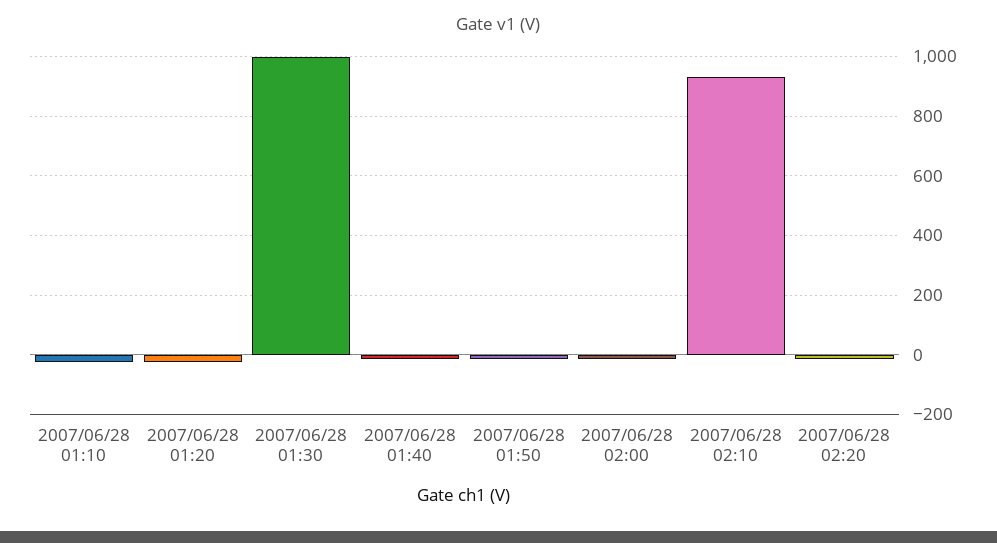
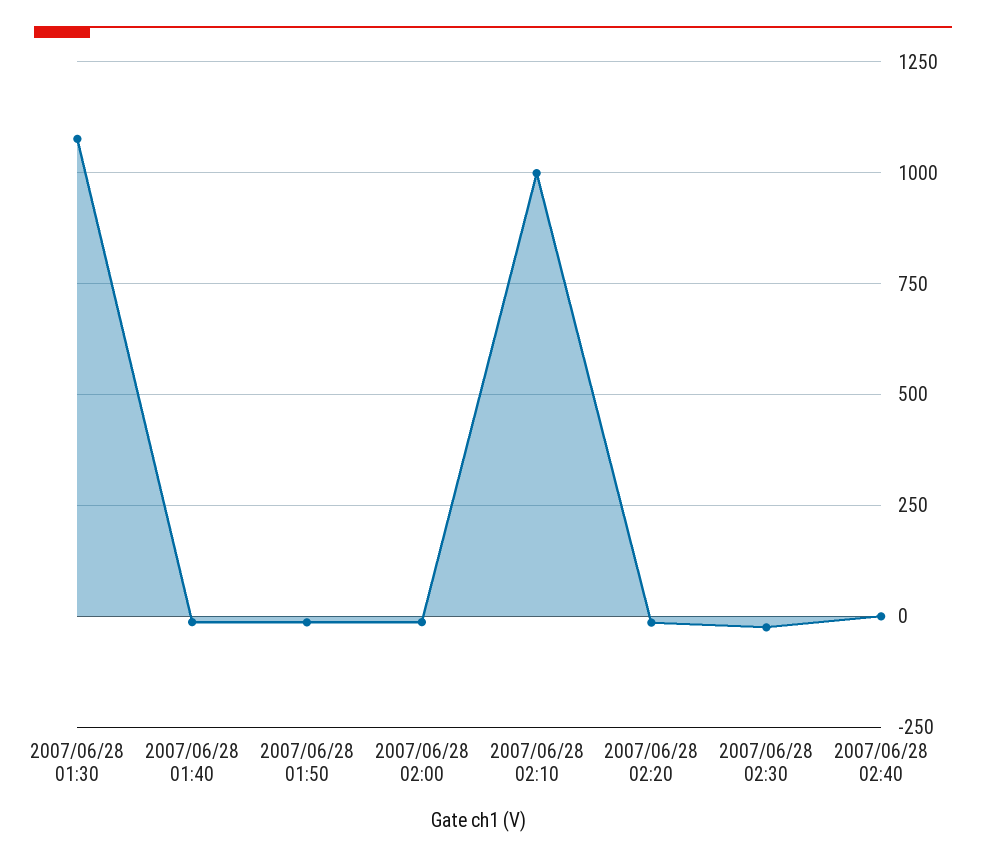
2007/06/28 01:10: -25 -> none
2007/06/28 01:20: -25 -> none
2007/06/28 01:30: 1000 -> 1075
2007/06/28 02:10: 925 -> 1000
2007/06/28 02:30: none -> -25
2007/06/28 02:40: none -> 0

